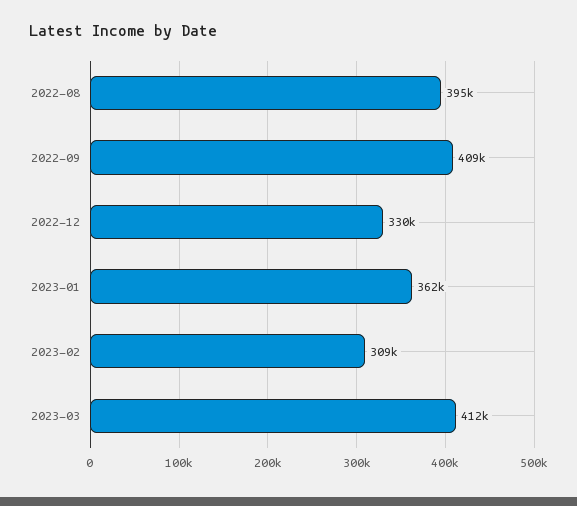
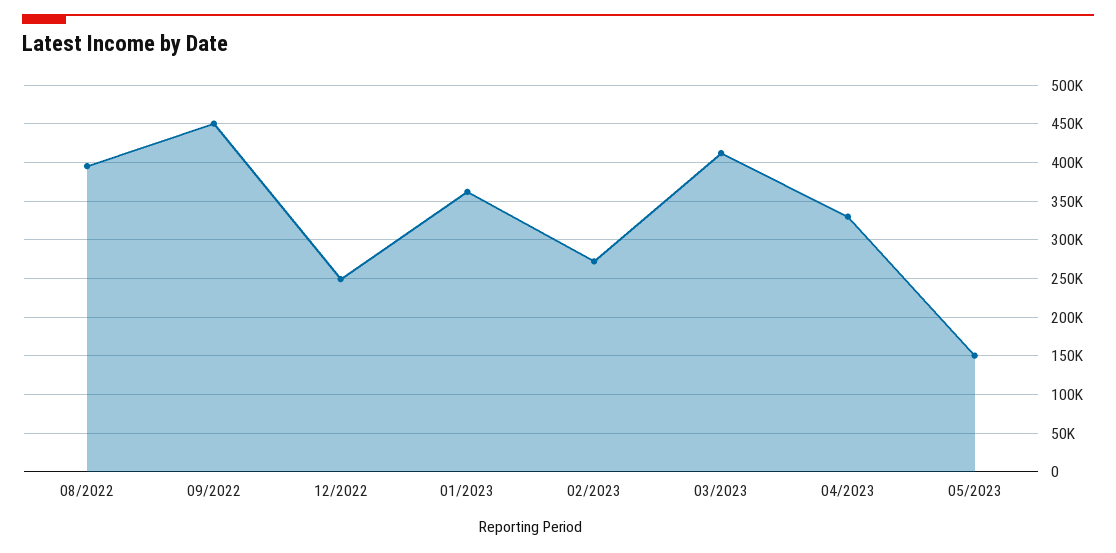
2022-09: 409000 -> 450000
2022-12: 330000 -> 250000
2023-02: 309000 -> 270000
04/2023: none -> 330000
05/2023: none -> 150000

